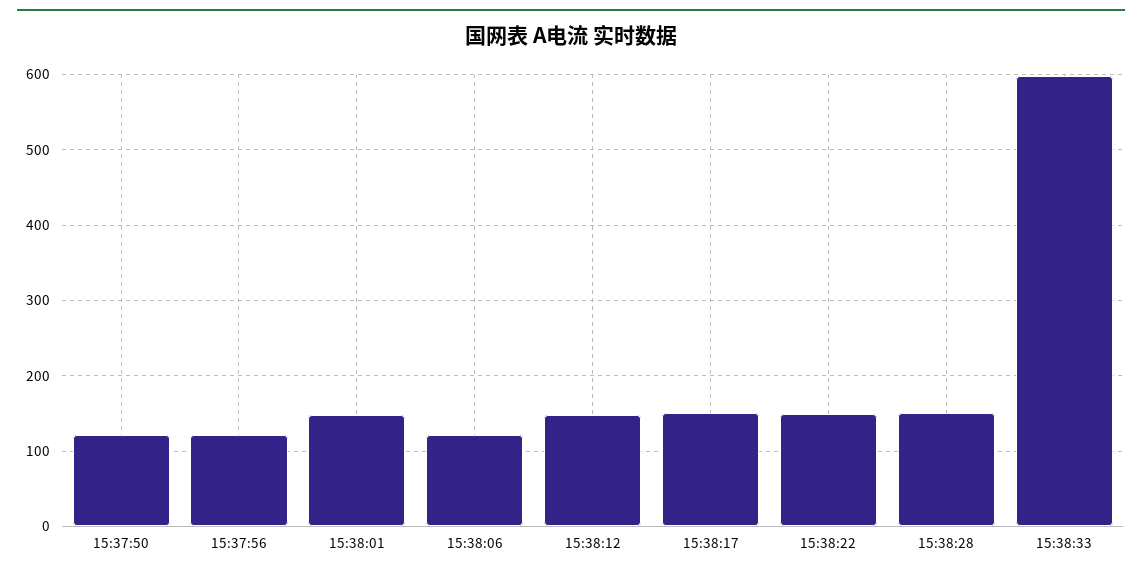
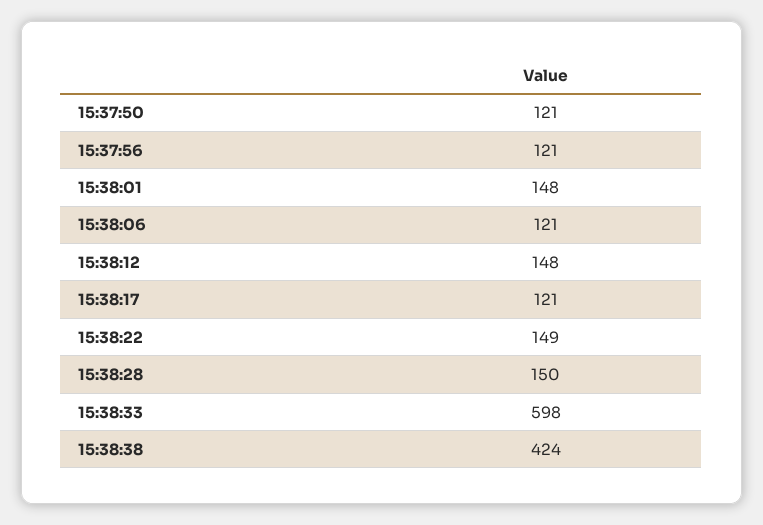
15:38:17: 150 -> 121
15:38:38: none -> 424

